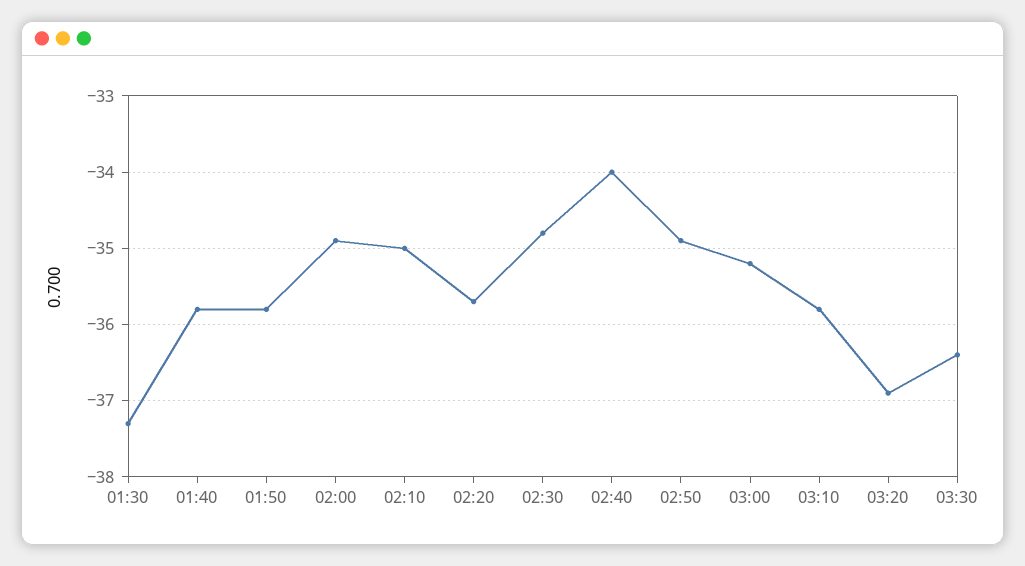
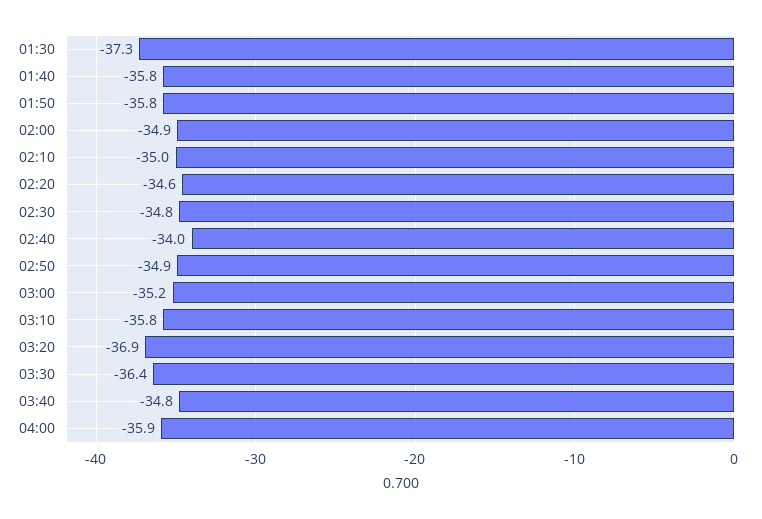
02:20: -35.7 -> -34.6
03:40: none -> -34.8
04:00: none -> -35.9

